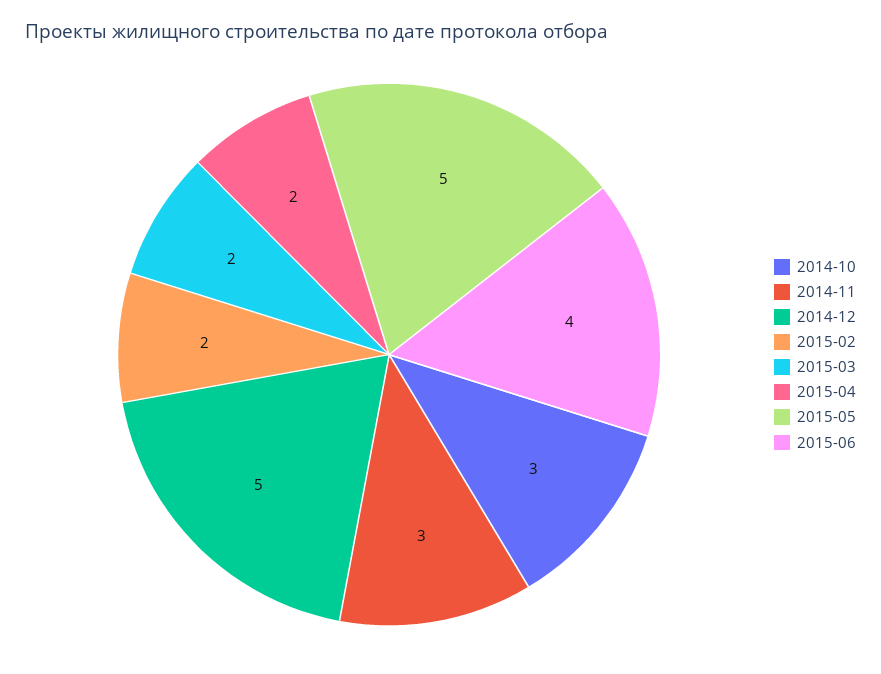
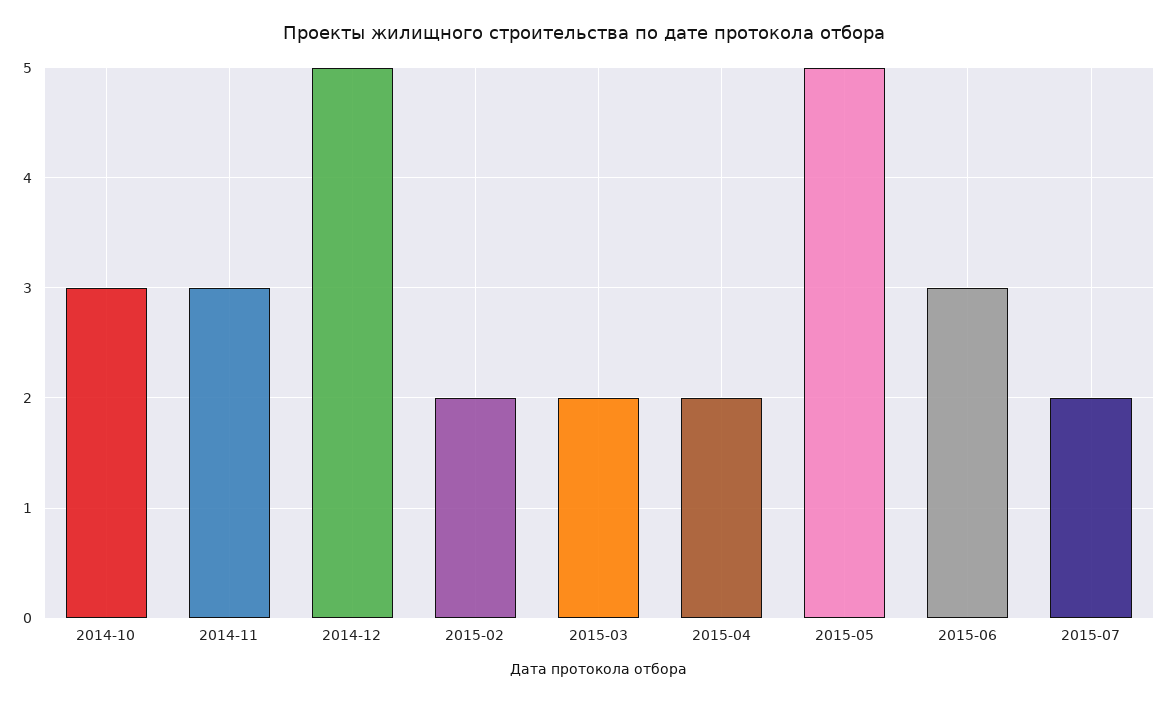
2015-06: 4 -> 3
2015-07: none -> 2

